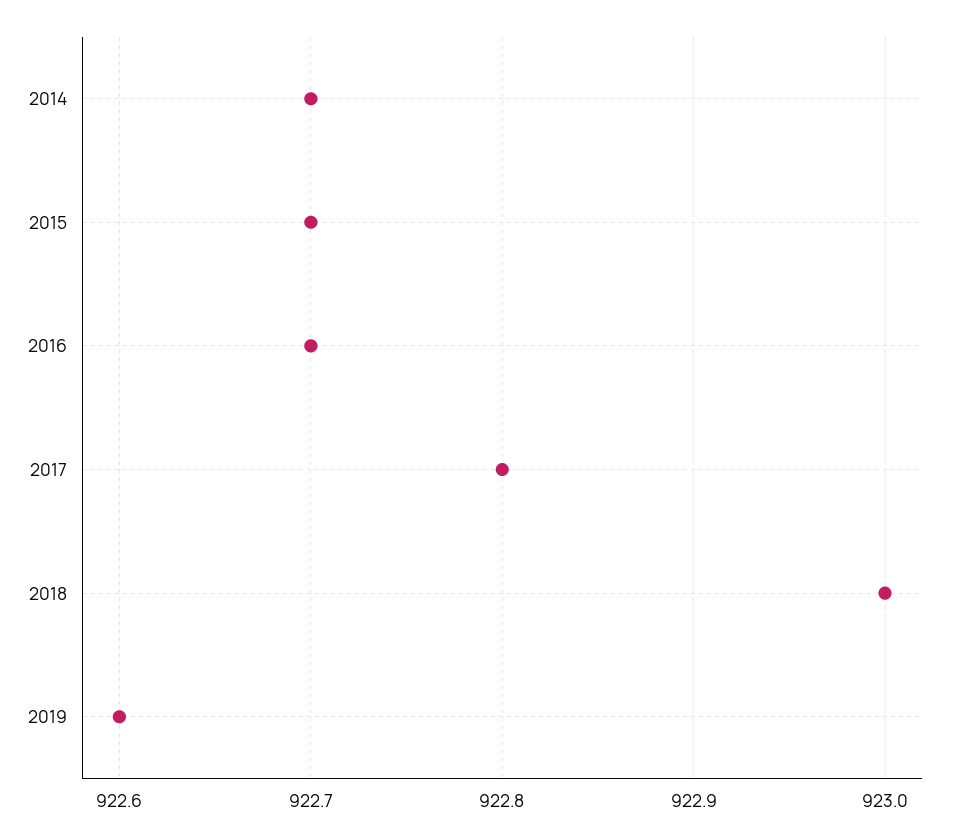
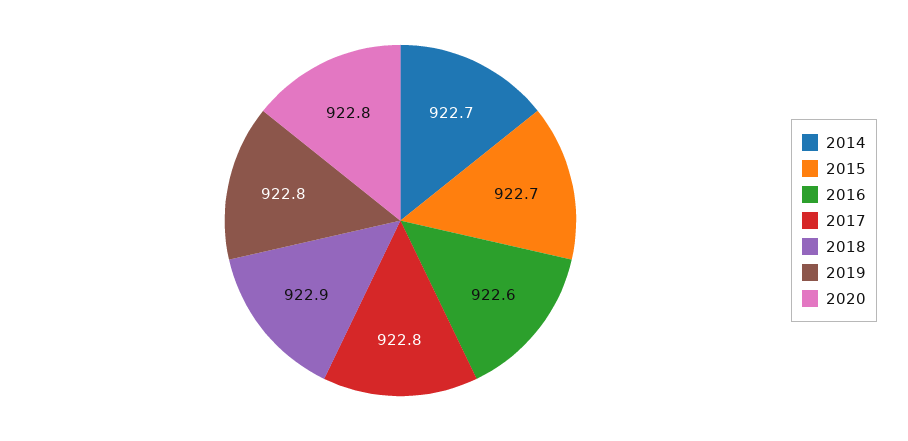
2016: 922.7 -> 922.6
2018: 923 -> 922.9
2019: 922.6 -> 922.8
2020: none -> 922.8

